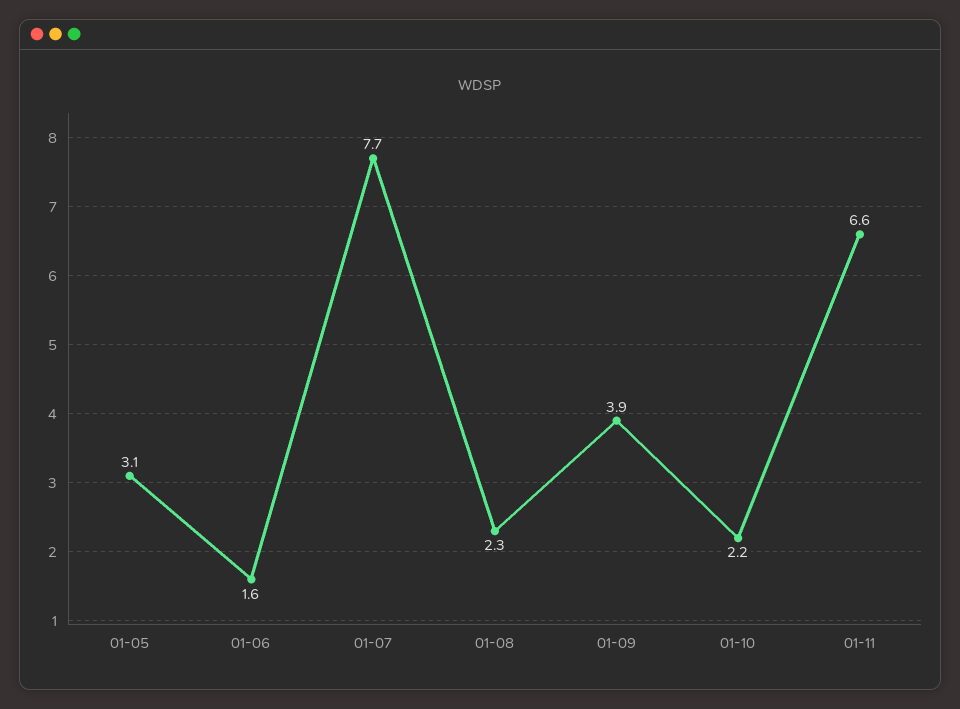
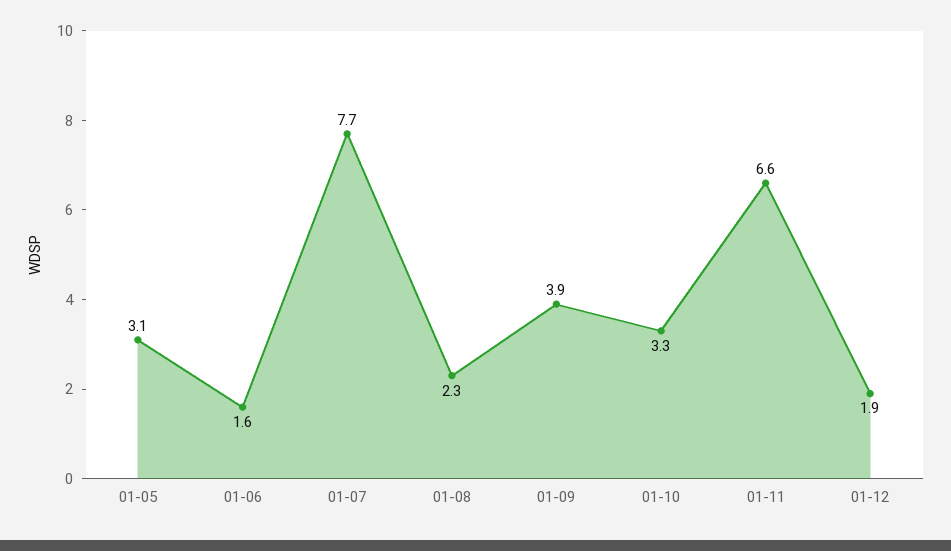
01-10: 2.2 -> 3.3
01-12: none -> 1.9

